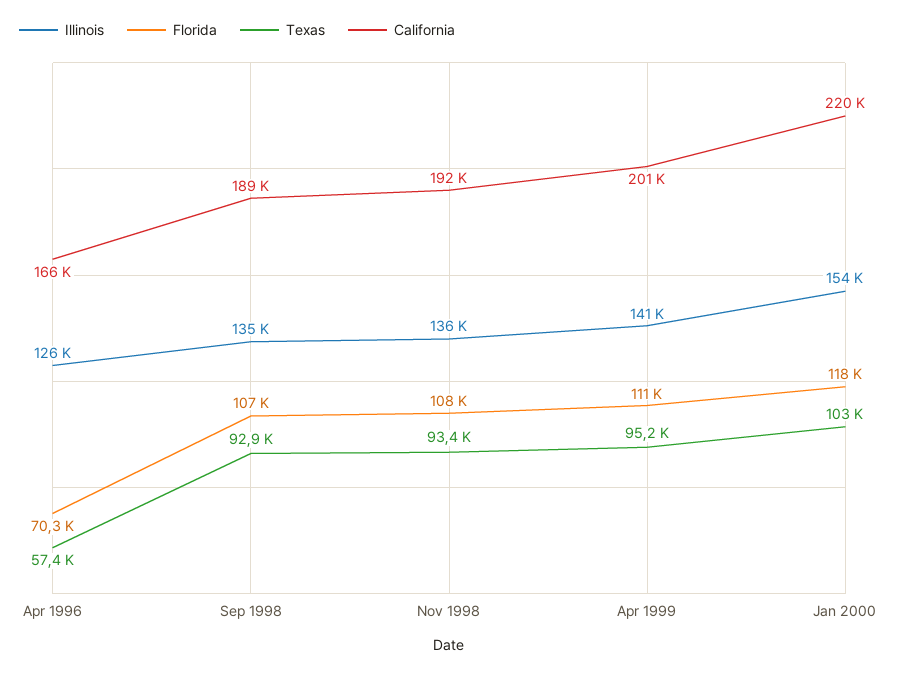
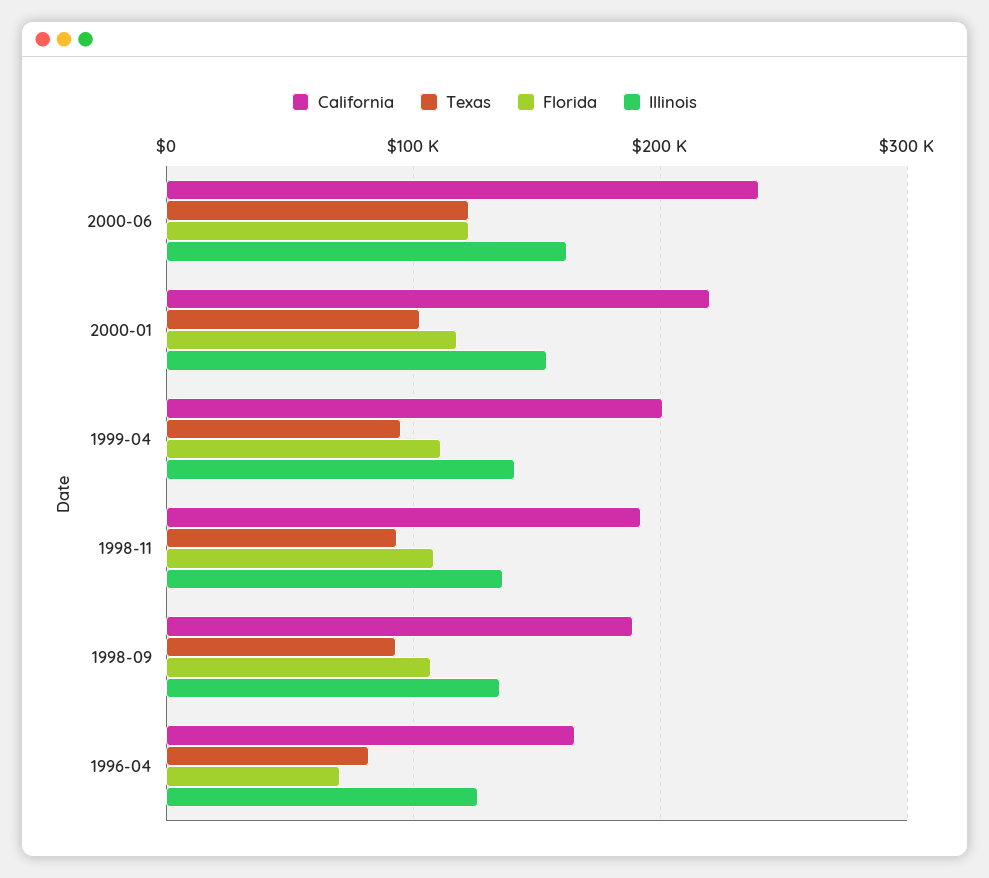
Texas, Apr 1996: 57400 -> 80000
California, 2000-06: none -> 240000
Texas, 2000-06: none -> 120000
Florida, 2000-06: none -> 120000
Illinois, 2000-06: none -> 160000

